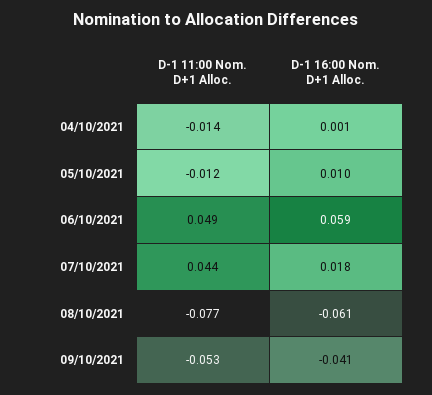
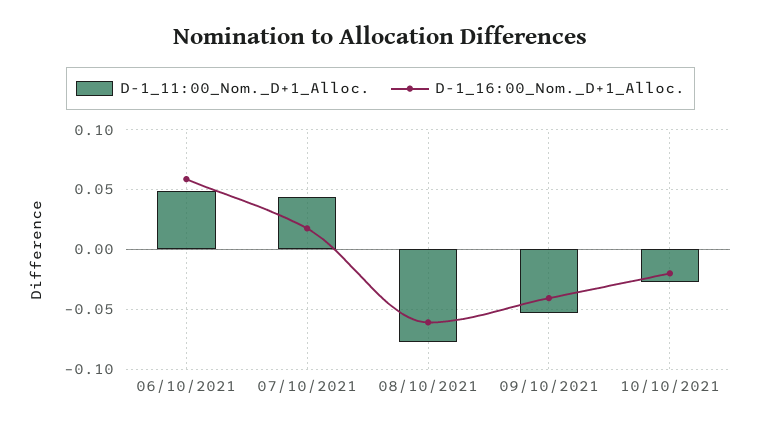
D-1 11:00 Nom. D+1 Alloc., 04/10/2021: -0.014 -> none
D-1 16:00 Nom. D+1 Alloc., 04/10/2021: 0.001 -> none
D-1 11:00 Nom. D+1 Alloc., 05/10/2021: -0.012 -> none
D-1 16:00 Nom. D+1 Alloc., 05/10/2021: 0.01 -> none
D-1 11:00 Nom. D+1 Alloc., 10/10/2021: none -> -0.03
D-1 16:00 Nom. D+1 Alloc., 10/10/2021: none -> -0.02

